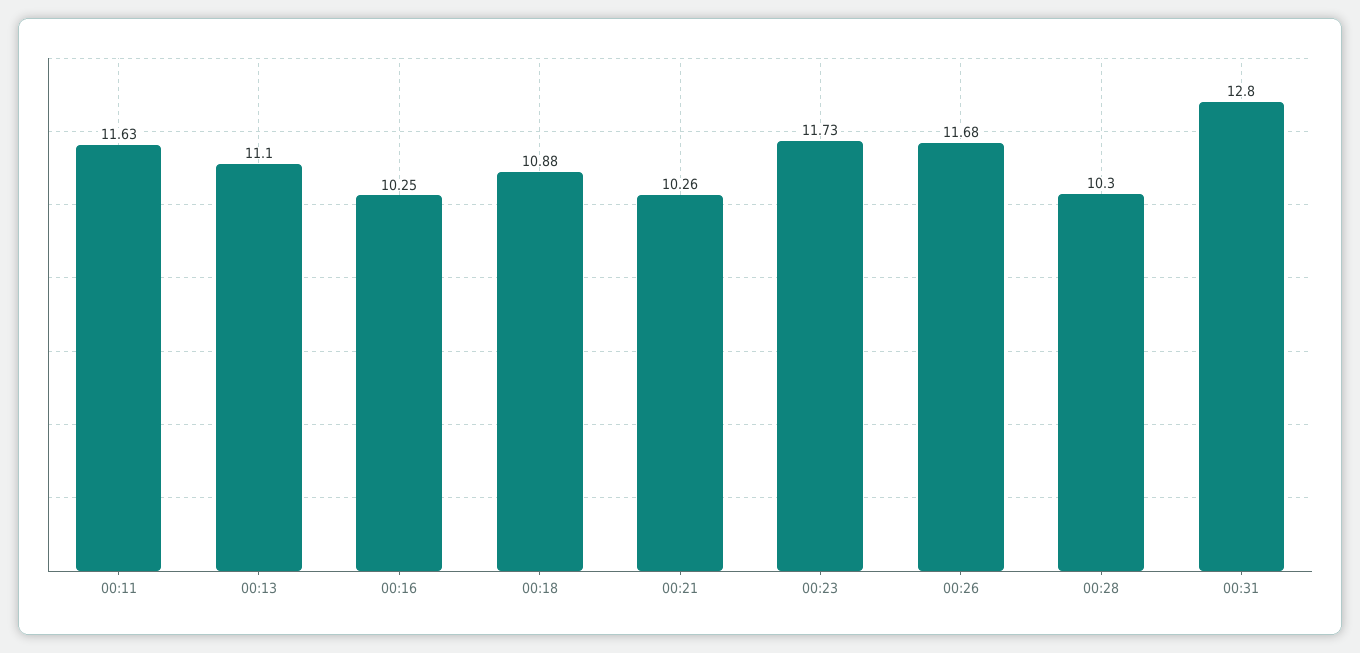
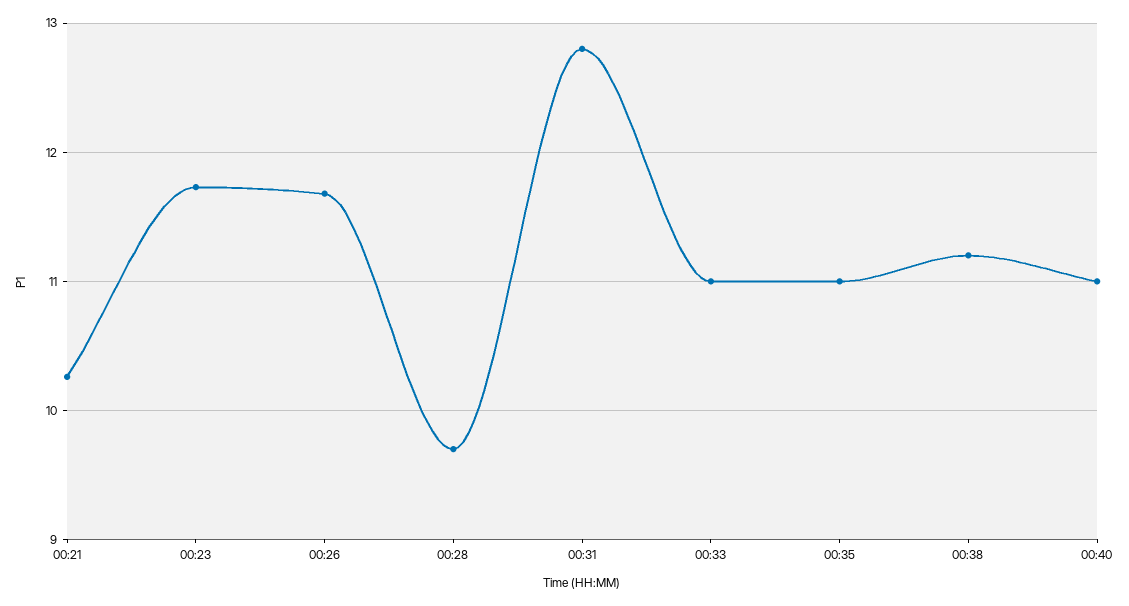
00:11: 11.63 -> none
00:13: 11.1 -> none
00:16: 10.25 -> none
00:18: 10.88 -> none
00:28: 10.3 -> 9.7
00:33: none -> 11
00:35: none -> 11
00:38: none -> 11.2
00:40: none -> 11

